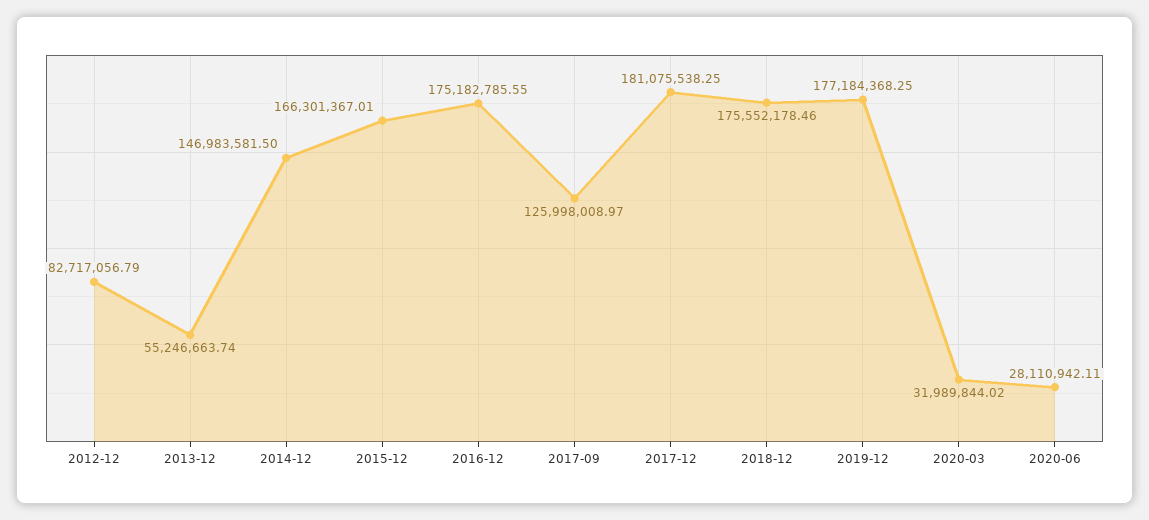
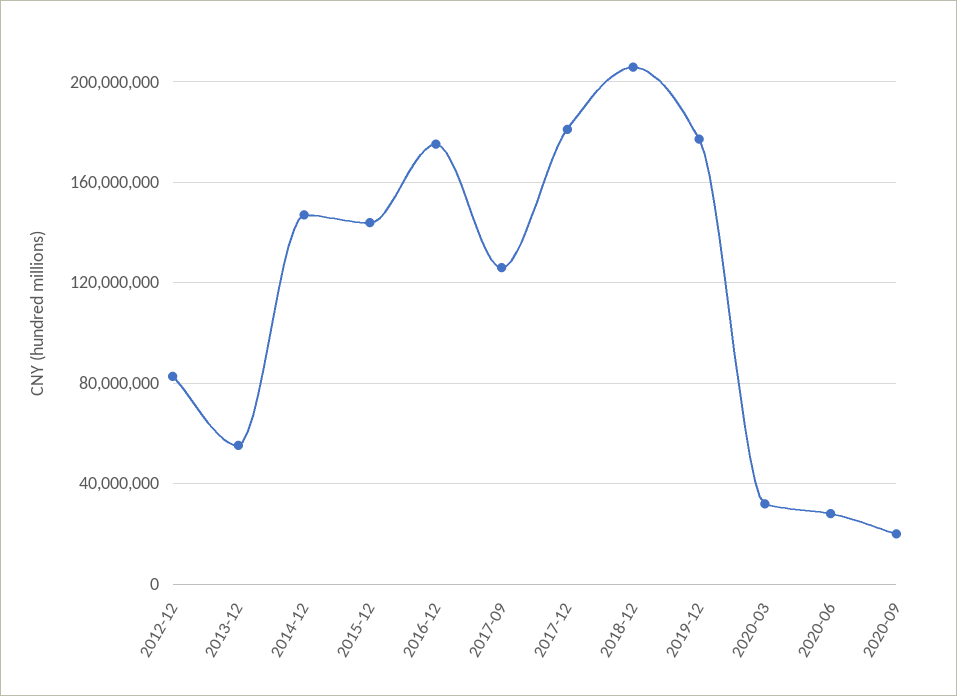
2015-12: 166301367.01 -> 145000000
2018-12: 175552178.46 -> 205000000
2020-09: none -> 20000000

